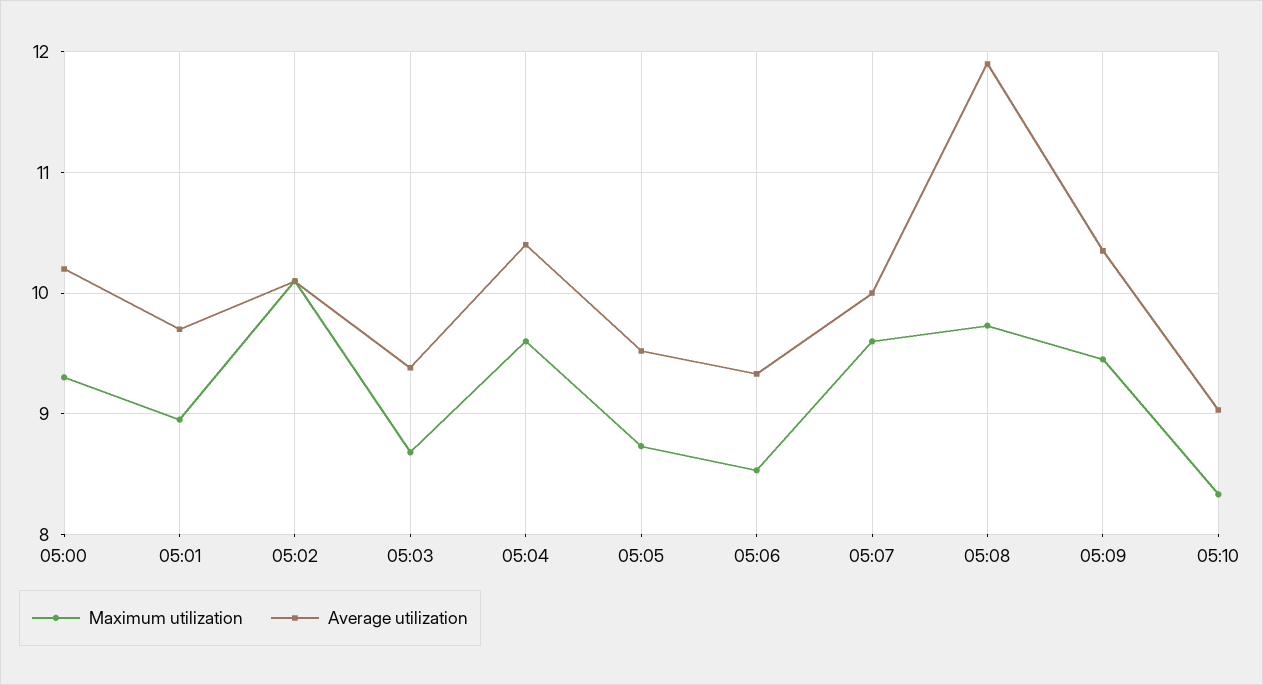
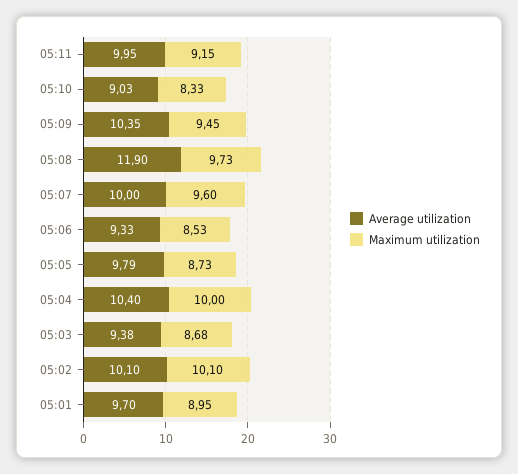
Maximum utilization, 05:00: 9.3 -> none
Average utilization, 05:00: 10.2 -> none
Maximum utilization, 05:04: 9.6 -> 10
Average utilization, 05:05: 9.5 -> 9.79
Average utilization, 05:11: none -> 9.95
Maximum utilization, 05:11: none -> 9.15

